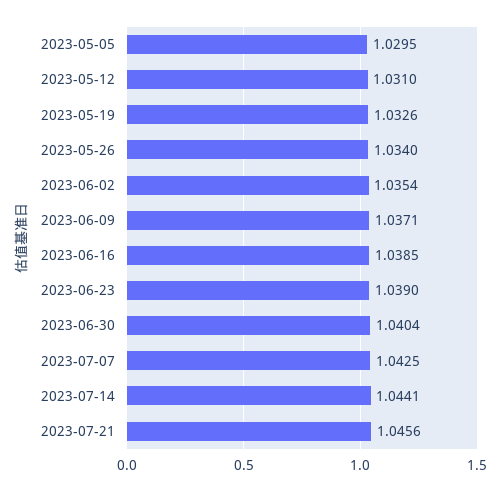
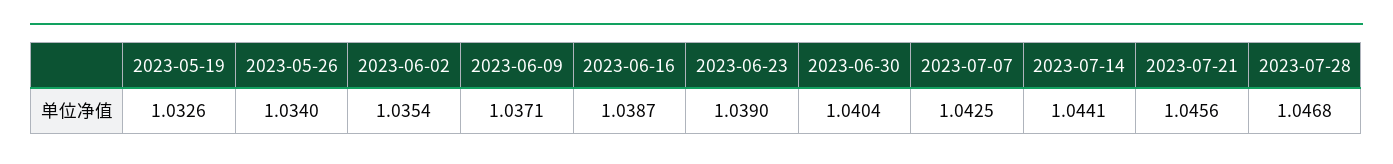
2023-05-05: 1.0295 -> none
2023-05-12: 1.031 -> none
2023-06-16: 1.0385 -> 1.0387
2023-07-28: none -> 1.0468

